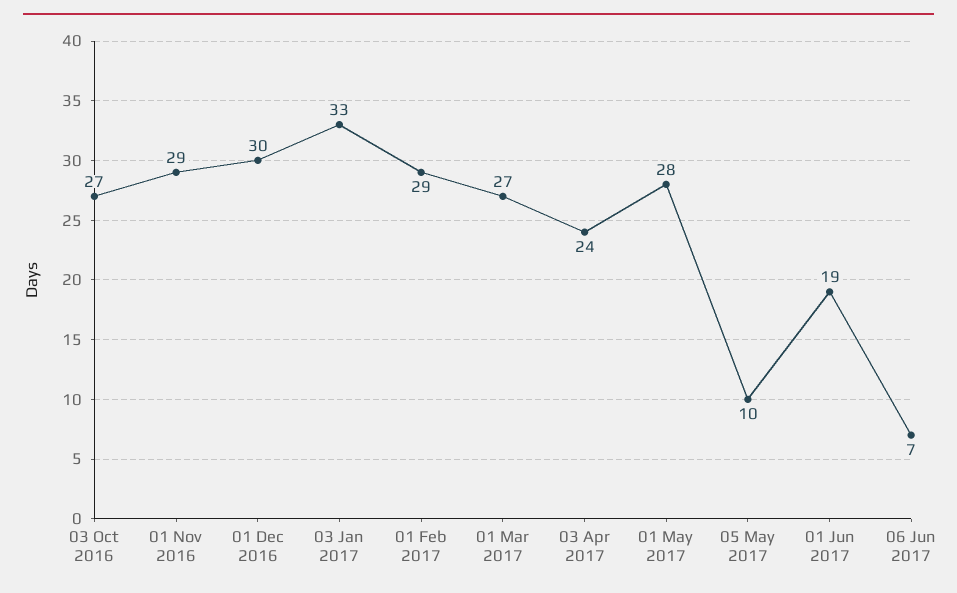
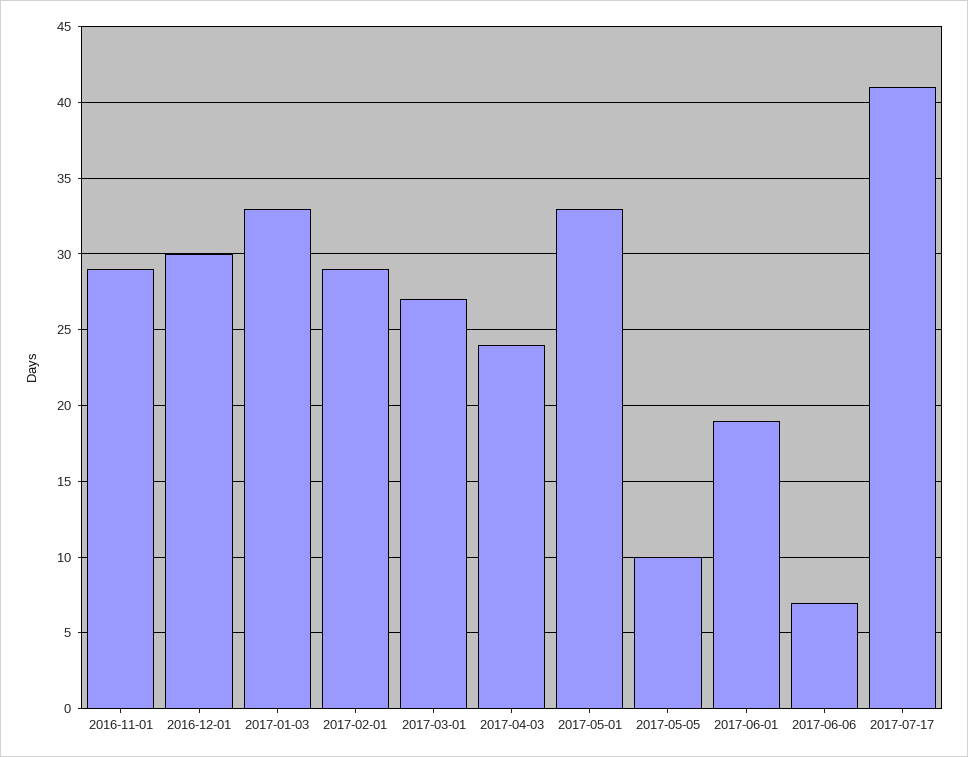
03 Oct 2016: 27 -> none
01 May 2017: 28 -> 33
2017-07-17: none -> 41

